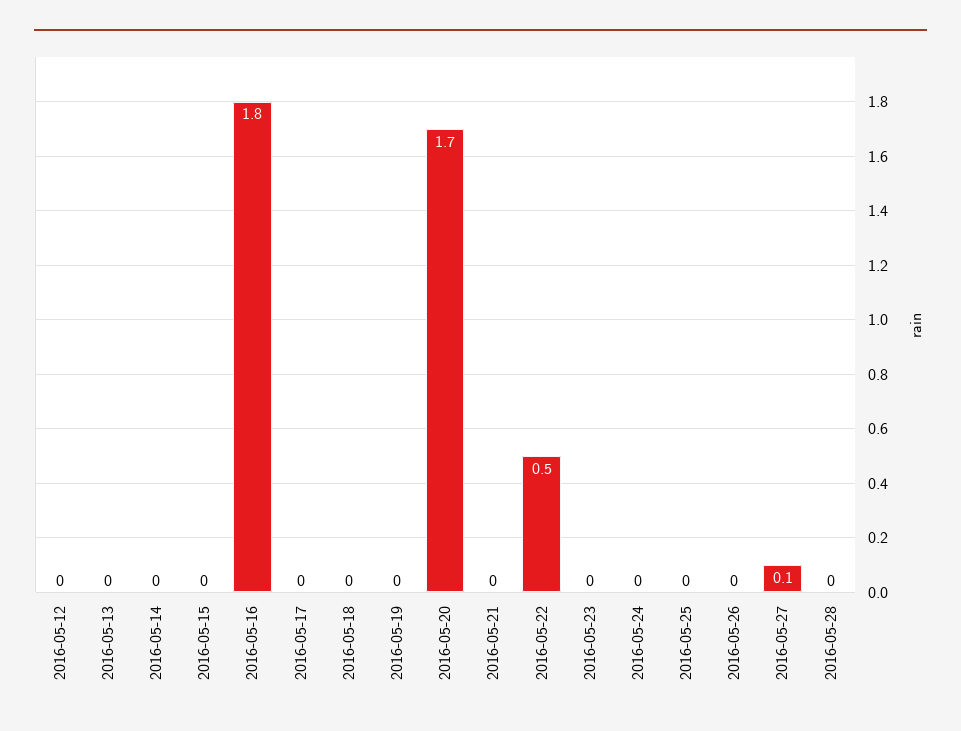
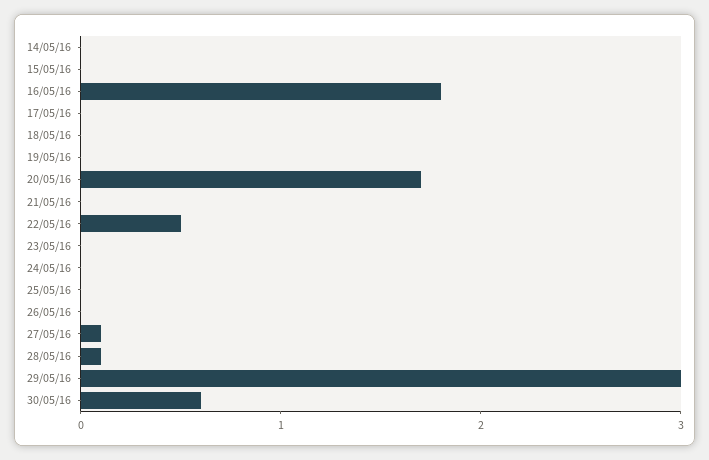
2016-05-12: 0 -> none
2016-05-13: 0 -> none
2016-05-28: 0 -> 0.1
29/05/16: none -> 3
30/05/16: none -> 0.6

